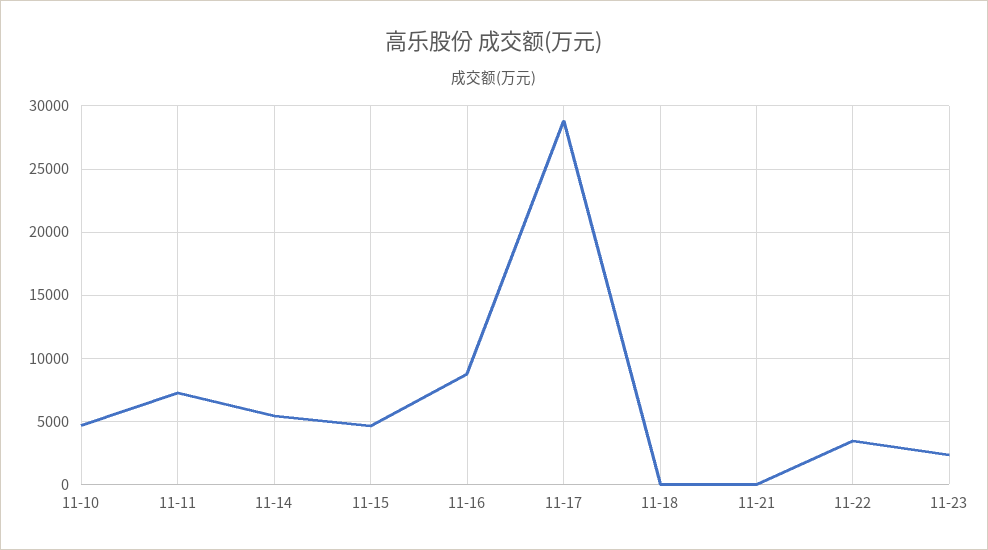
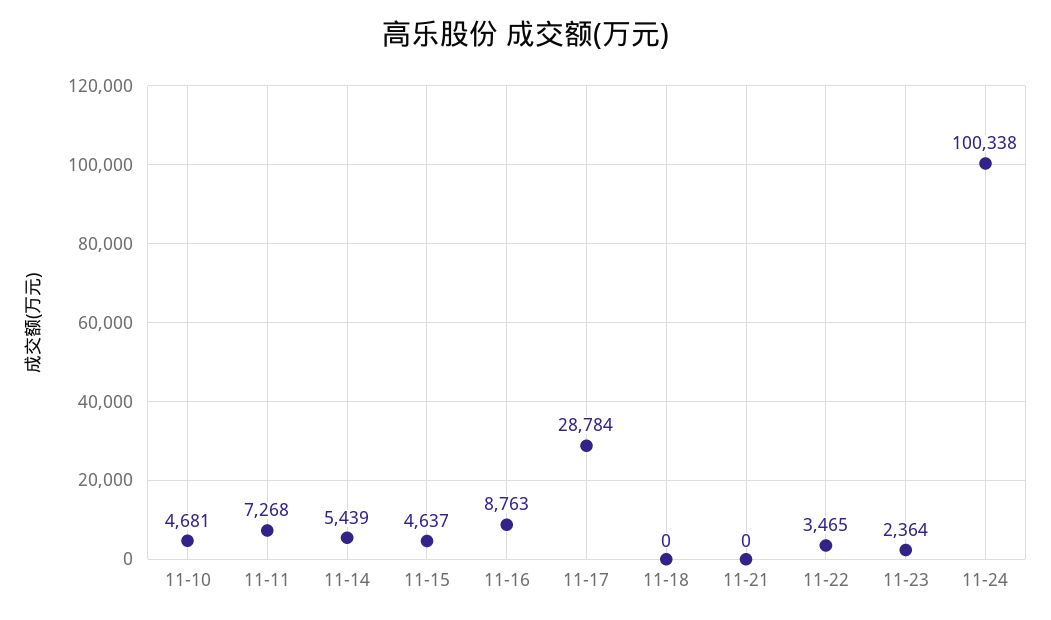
11-24: none -> 100338

